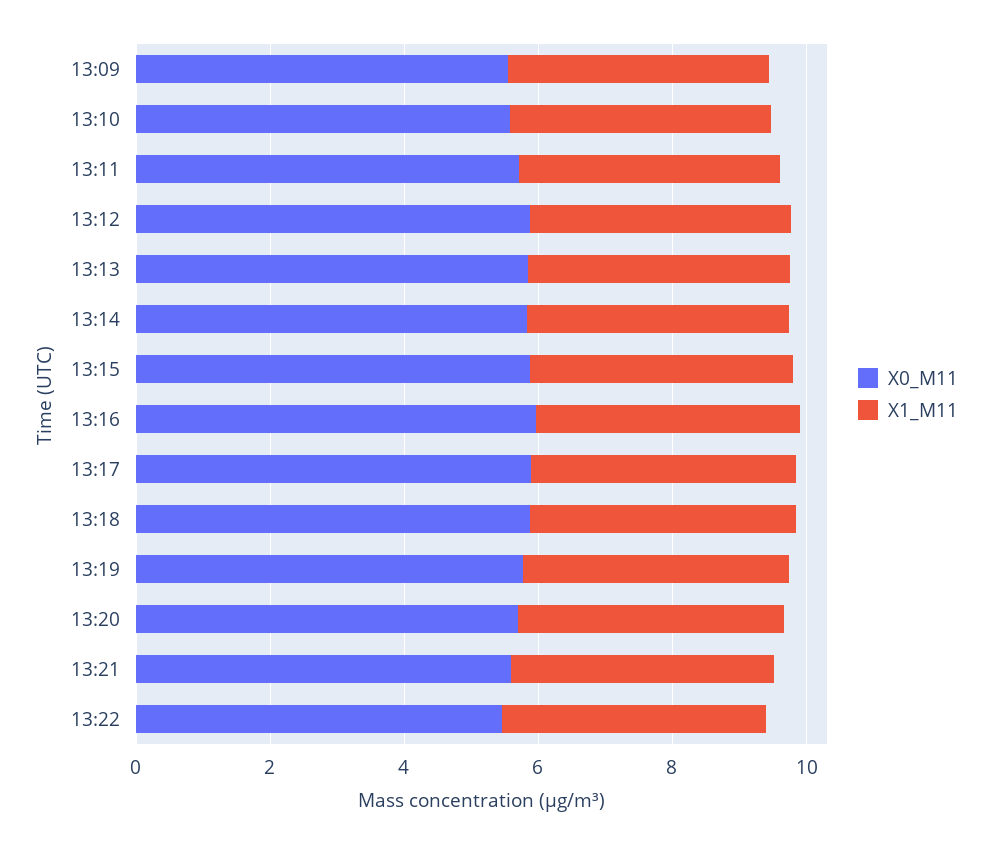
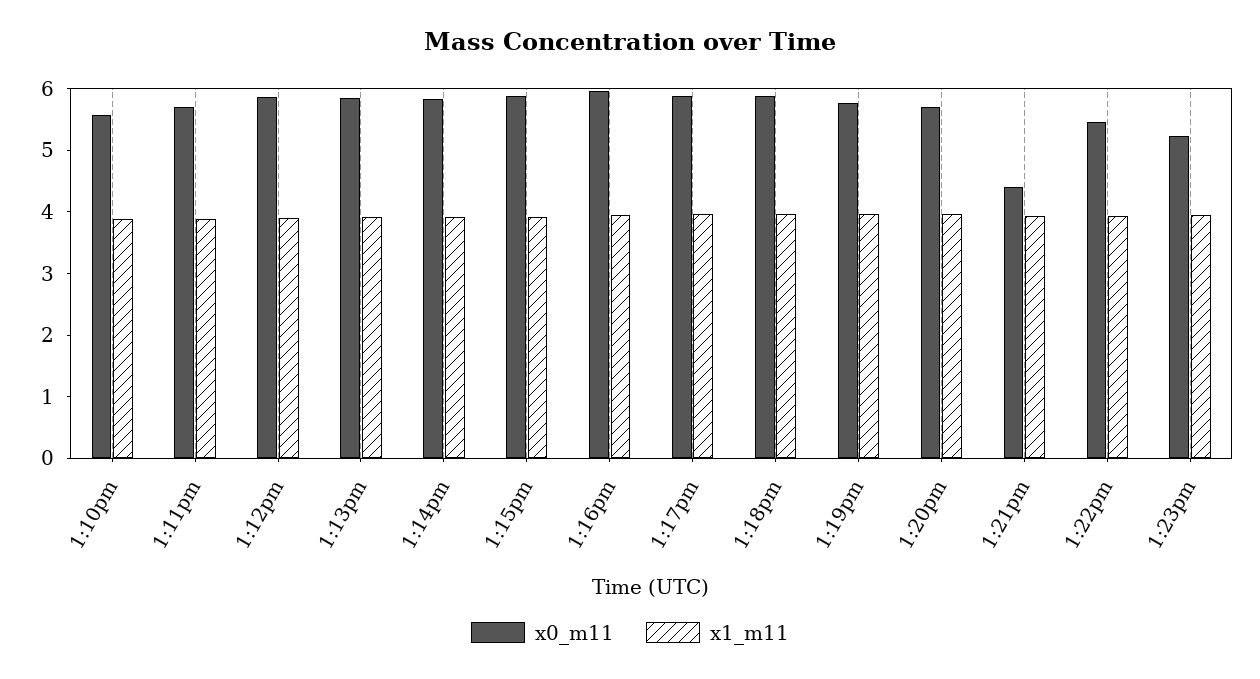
X0_M11, 13:09: 5.5 -> none
X1_M11, 13:09: 4 -> none
X0_M11, 13:21: 5.5 -> 4.4
X0_M11, 1:23pm: none -> 5.2
X1_M11, 1:23pm: none -> 4

